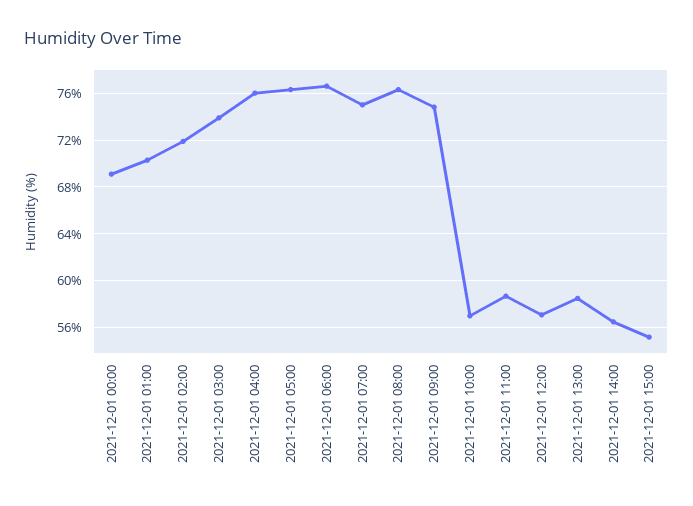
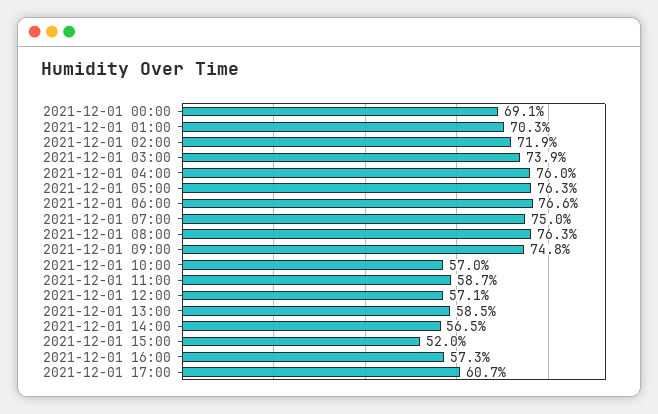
2021-12-01 15:00: 55 -> 52
2021-12-01 16:00: none -> 57.3
2021-12-01 17:00: none -> 60.7

